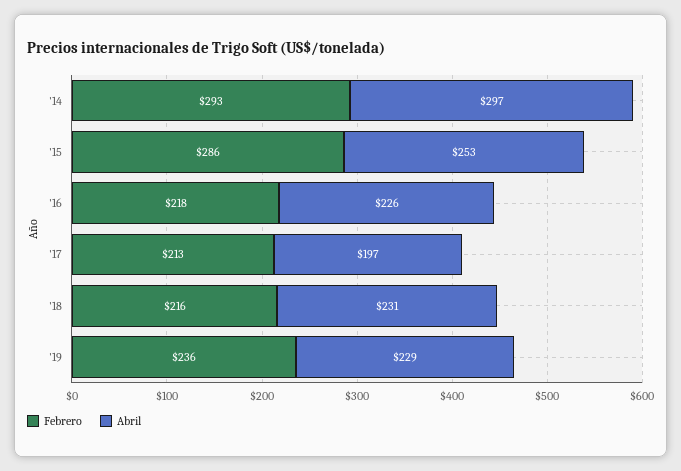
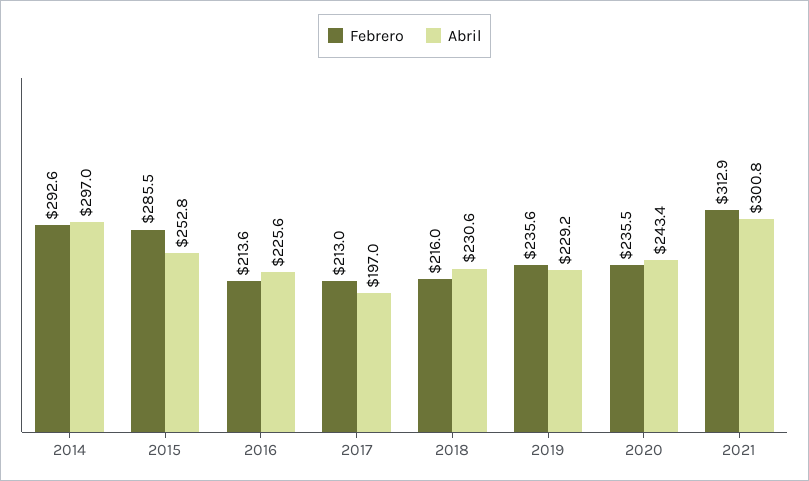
Febrero, '16: 218 -> 213.6
Febrero, 2020: none -> 235.5
Abril, 2020: none -> 243.4
Febrero, 2021: none -> 312.9
Abril, 2021: none -> 300.8

